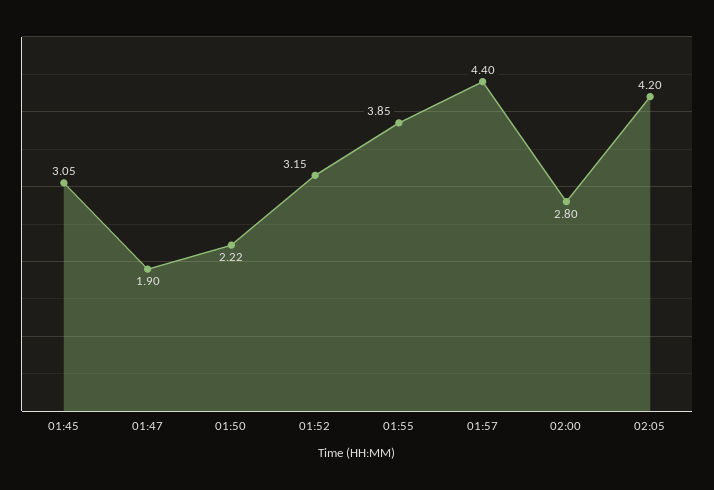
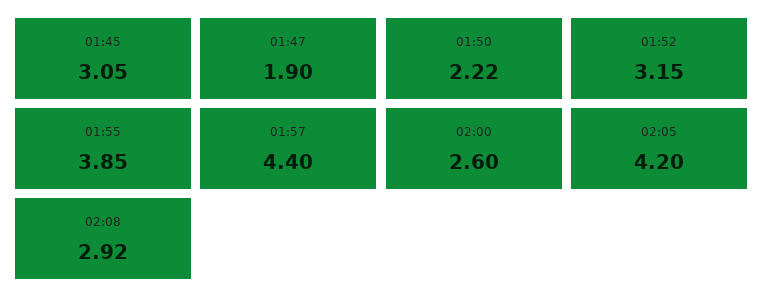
02:00: 2.8 -> 2.6
02:08: none -> 2.92

